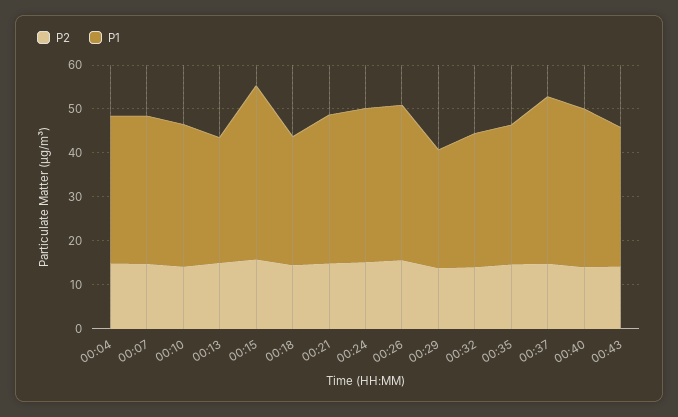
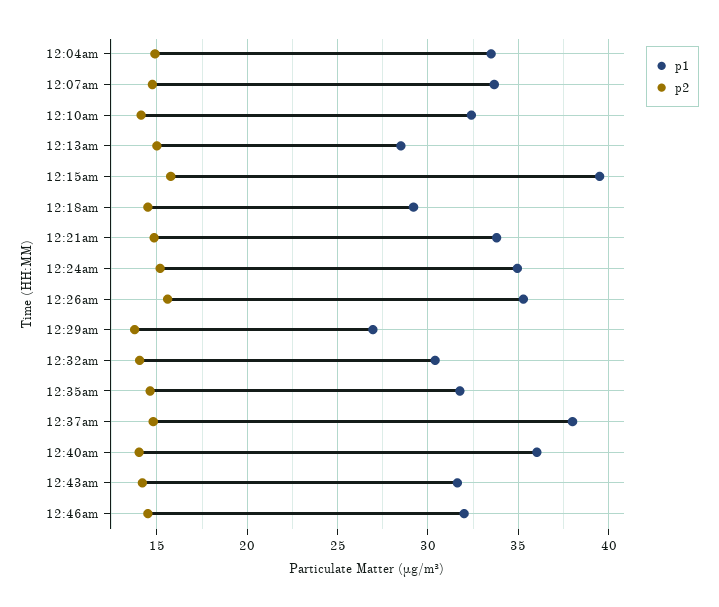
P1, 12:46am: none -> 32
P2, 12:46am: none -> 14.5

